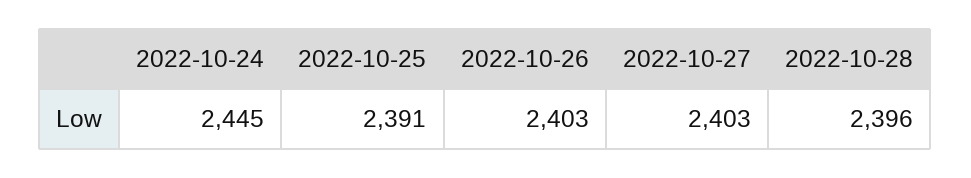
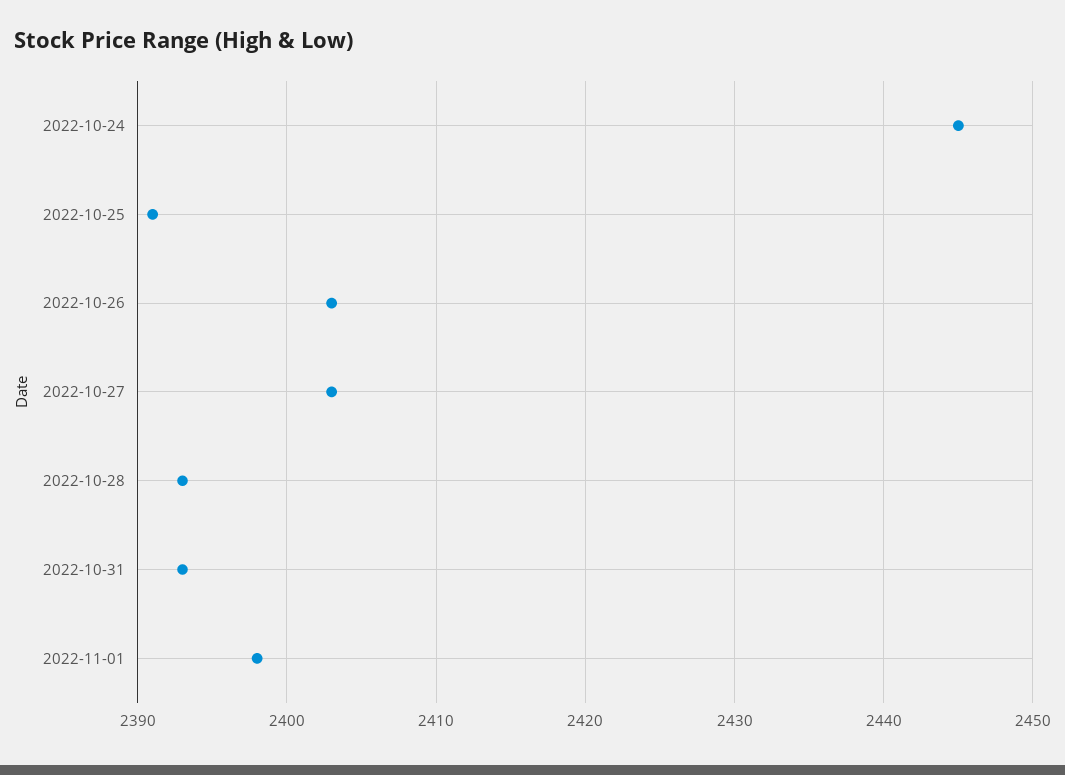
2022-10-28: 2396 -> 2393
2022-10-31: none -> 2393
2022-11-01: none -> 2398

